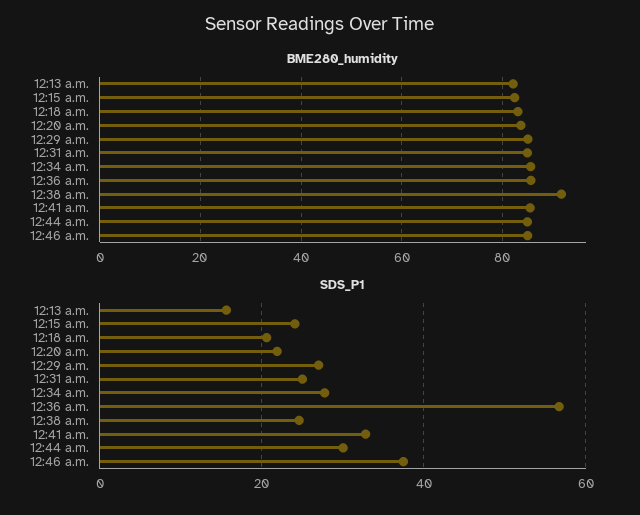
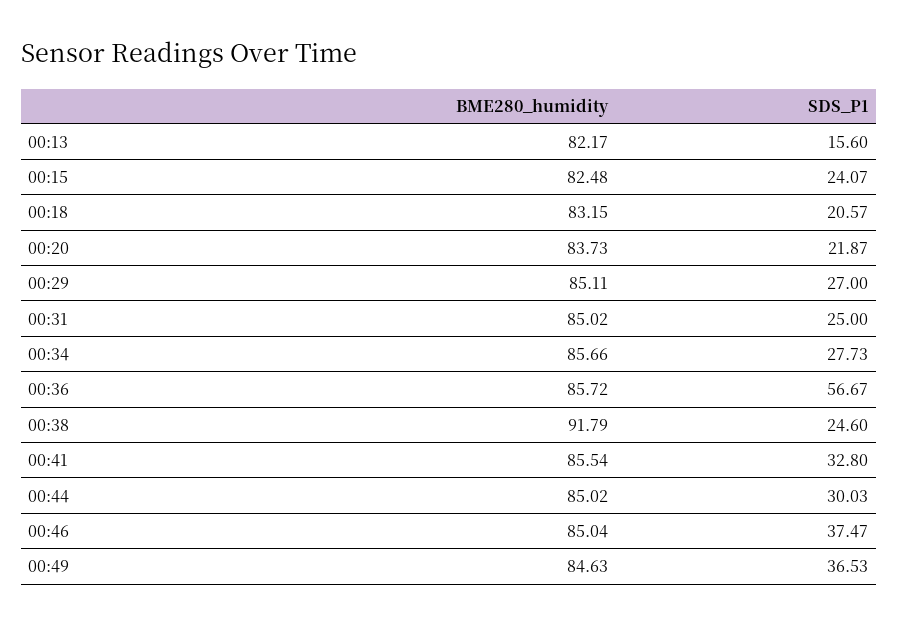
BME280_humidity, 00:49: none -> 84.63
SDS_P1, 00:49: none -> 36.53

